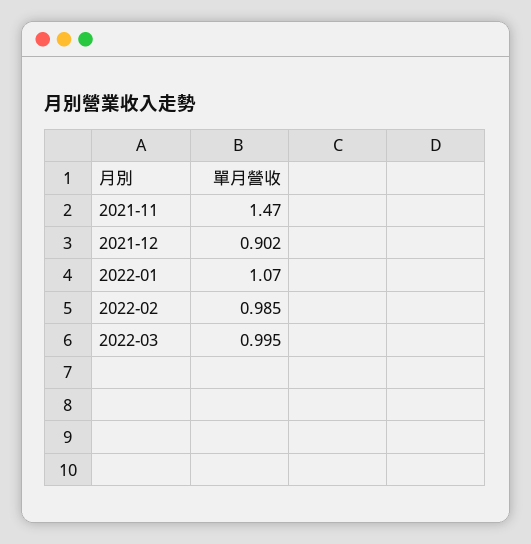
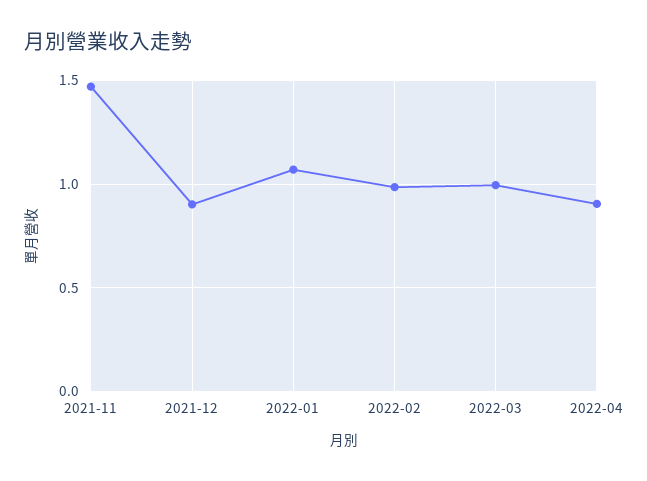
2022-04: none -> 0.9

